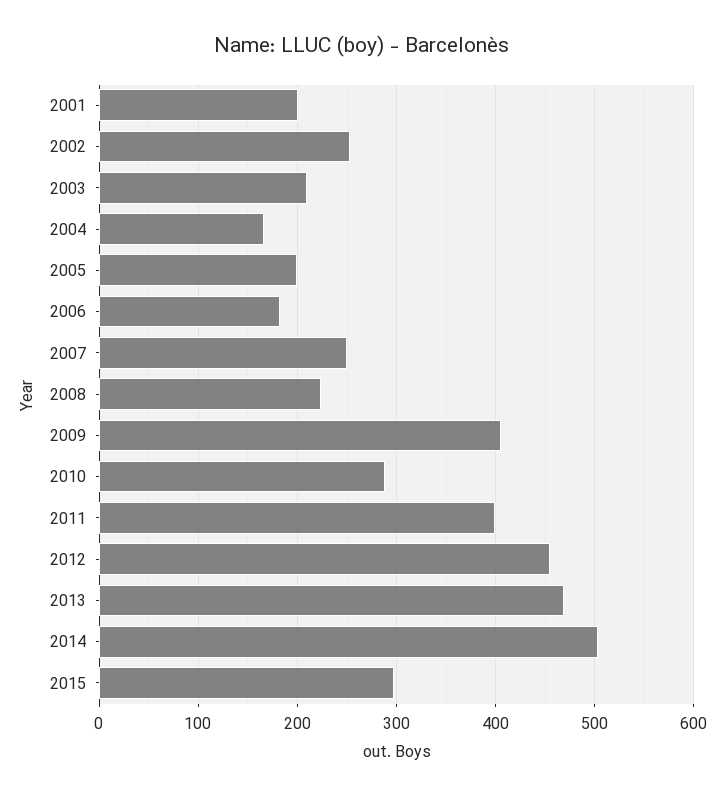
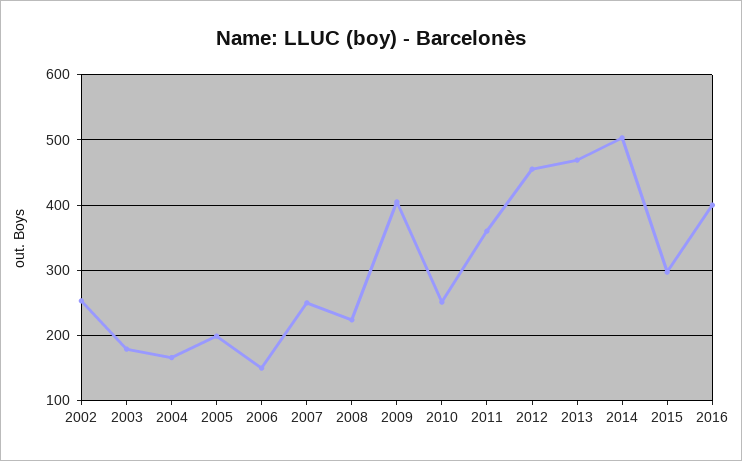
2001: 200 -> none
2003: 210 -> 180
2006: 180 -> 150
2010: 290 -> 250
2011: 400 -> 360
2016: none -> 400

